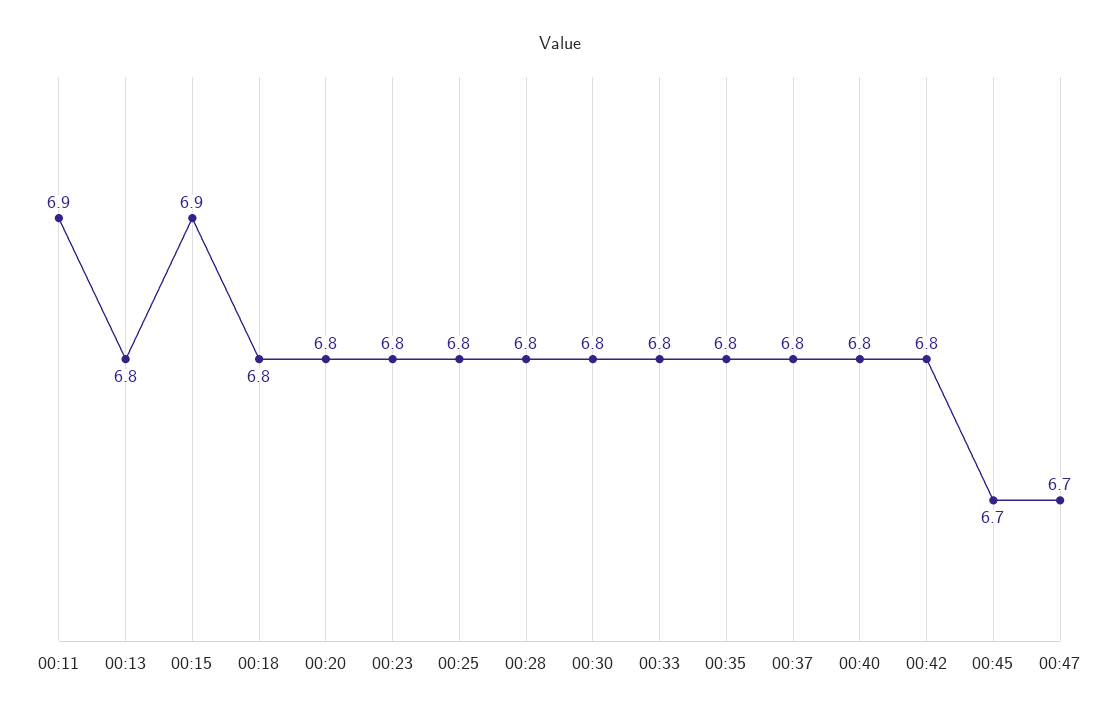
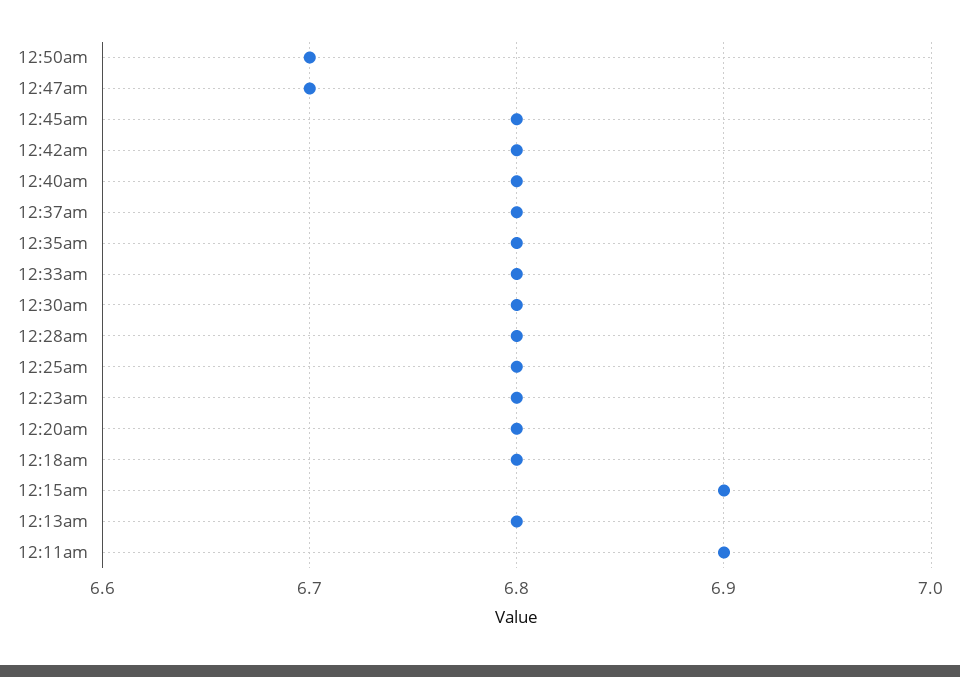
00:45: 6.7 -> 6.8
12:50am: none -> 6.7

